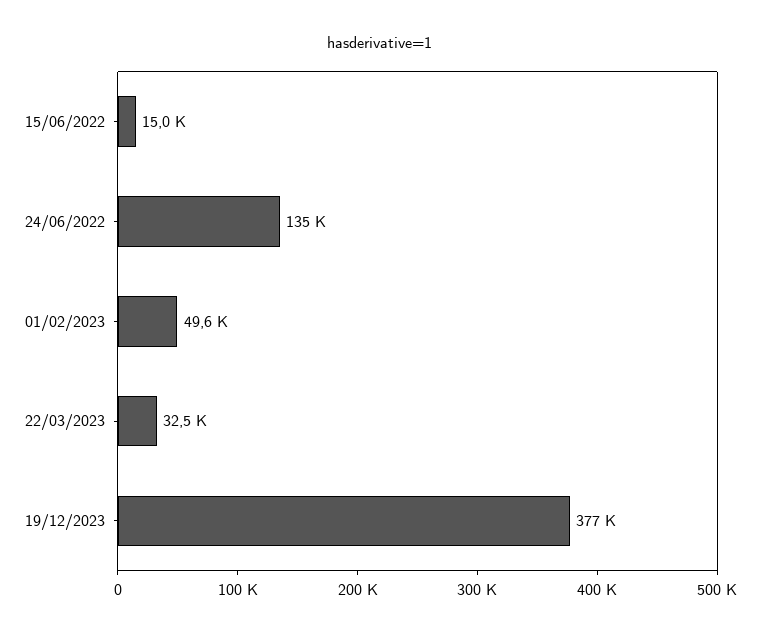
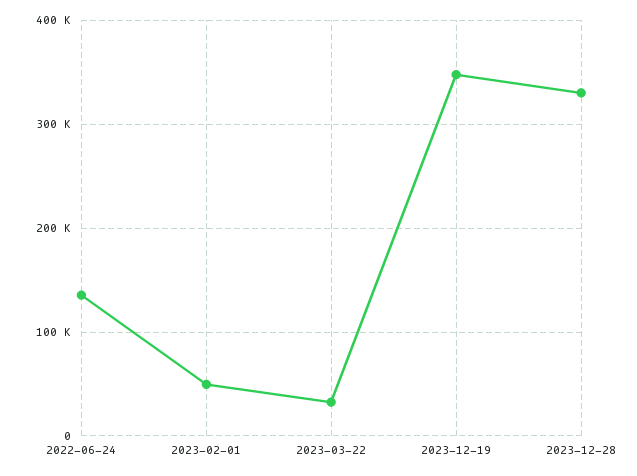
15/06/2022: 15000 -> none
19/12/2023: 377000 -> 350000
2023-12-28: none -> 330000

